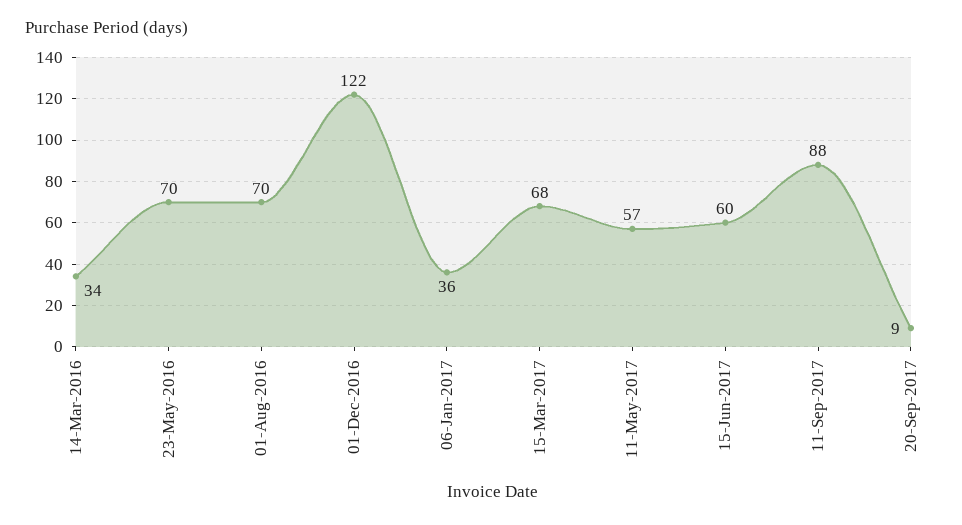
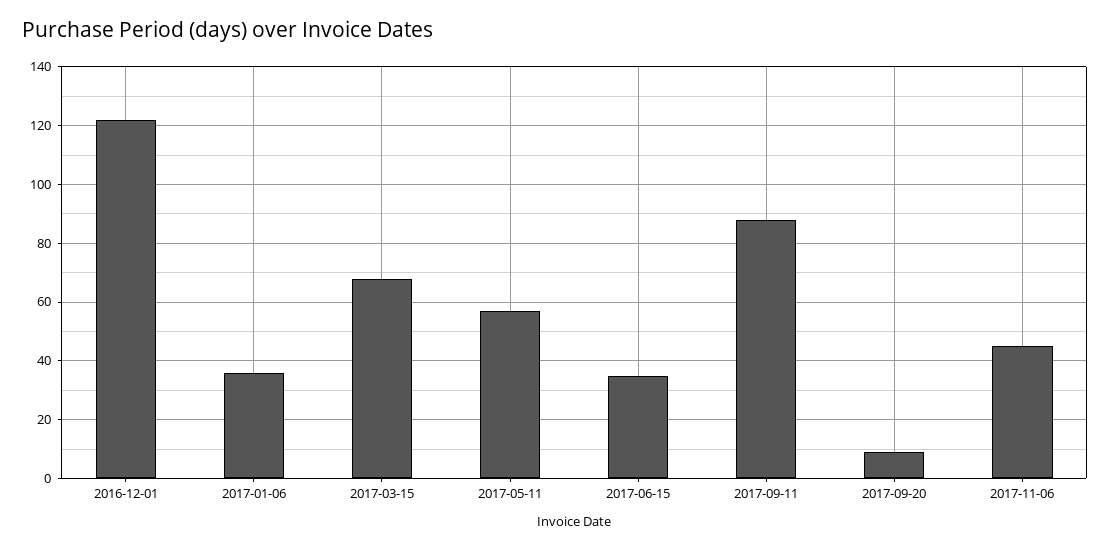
14-Mar-2016: 34 -> none
23-May-2016: 70 -> none
01-Aug-2016: 70 -> none
15-Jun-2017: 60 -> 35
2017-11-06: none -> 45

